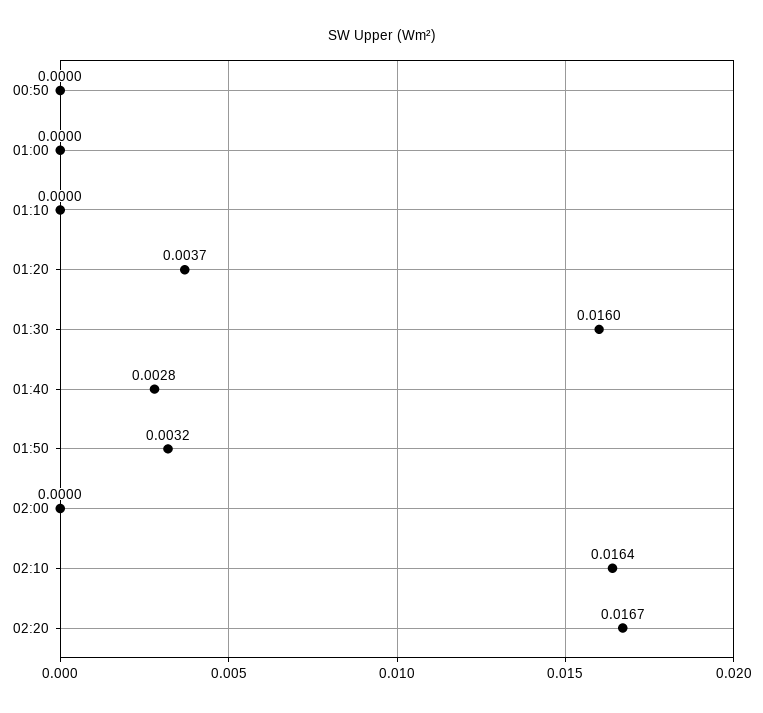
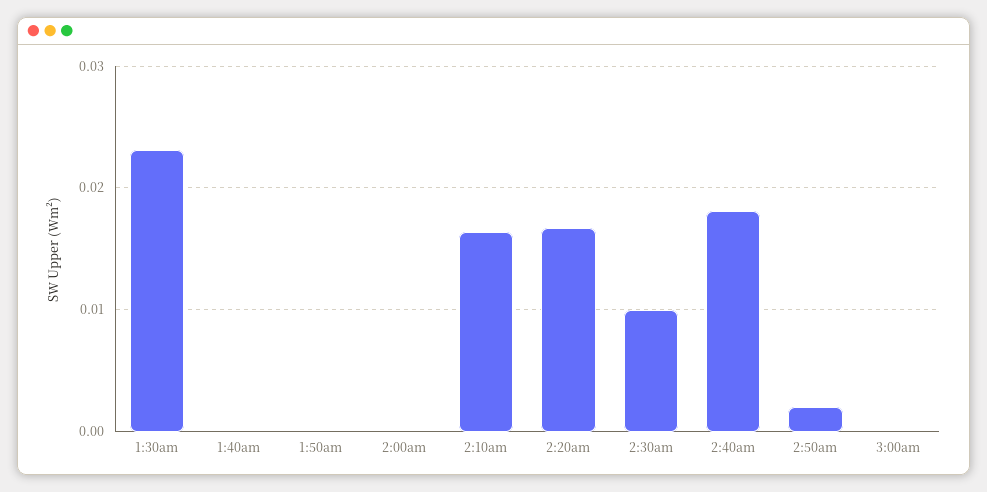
00:50: 0 -> none
01:00: 0 -> none
01:10: 0 -> none
01:20: 0.0037 -> none
01:30: 0.016 -> 0.023
01:40: 0.0028 -> 0
01:50: 0.0032 -> 0
2:30am: none -> 0.01
2:40am: none -> 0.018
2:50am: none -> 0.002
3:00am: none -> 0

